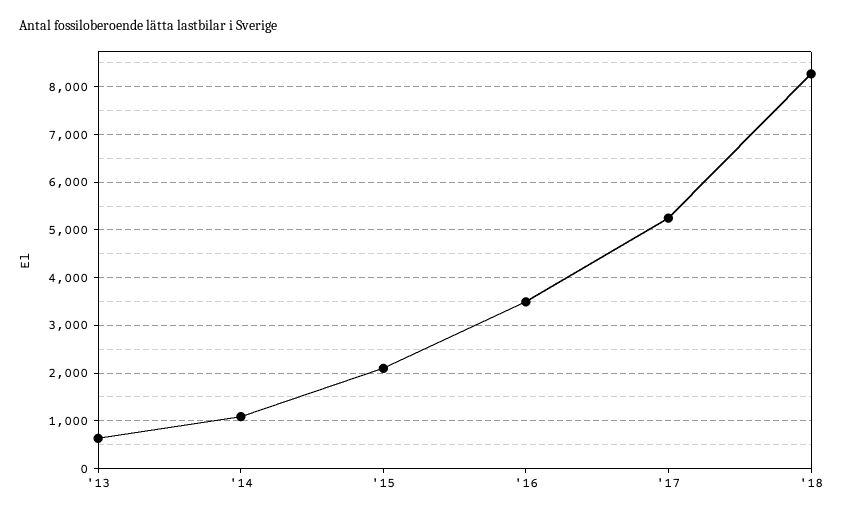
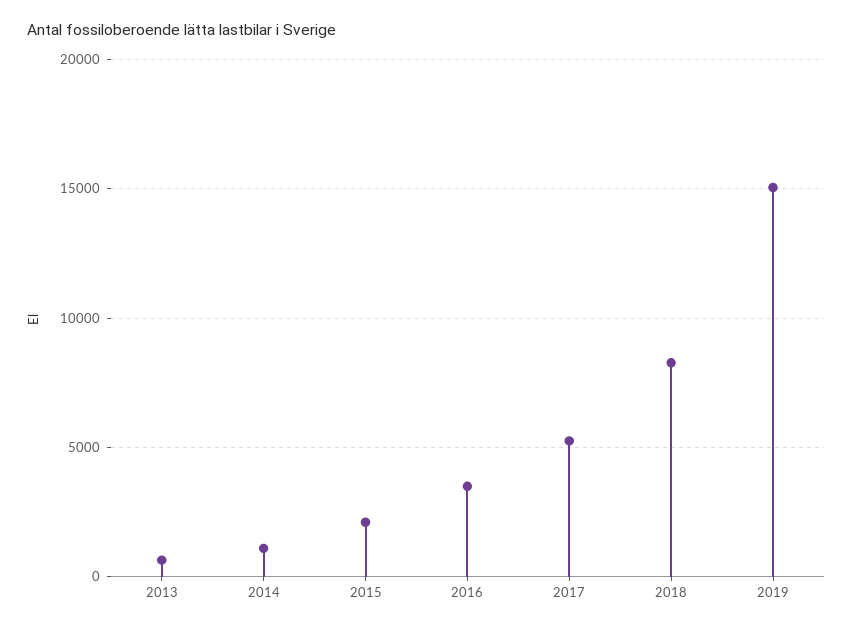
2019: none -> 15000

